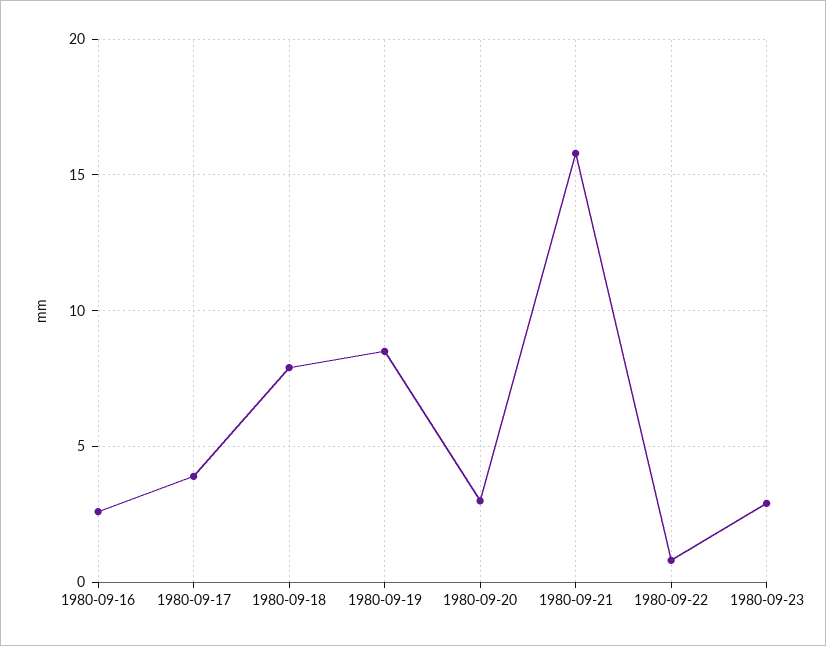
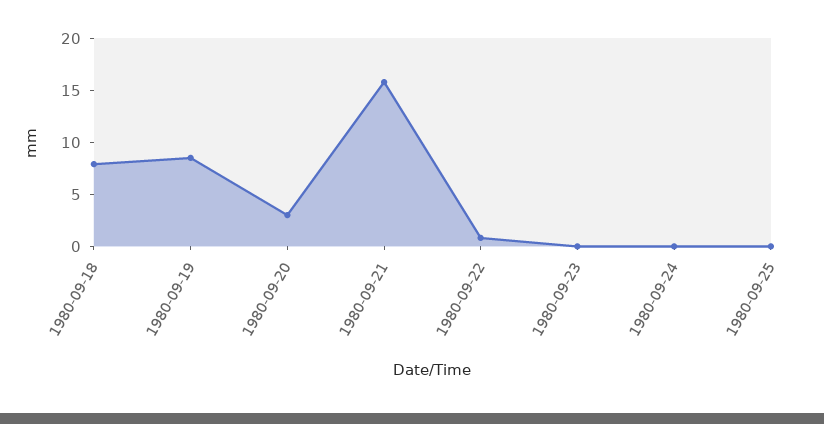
1980-09-16: 2.5 -> none
1980-09-17: 4 -> none
1980-09-23: 3 -> 0
1980-09-24: none -> 0
1980-09-25: none -> 0

